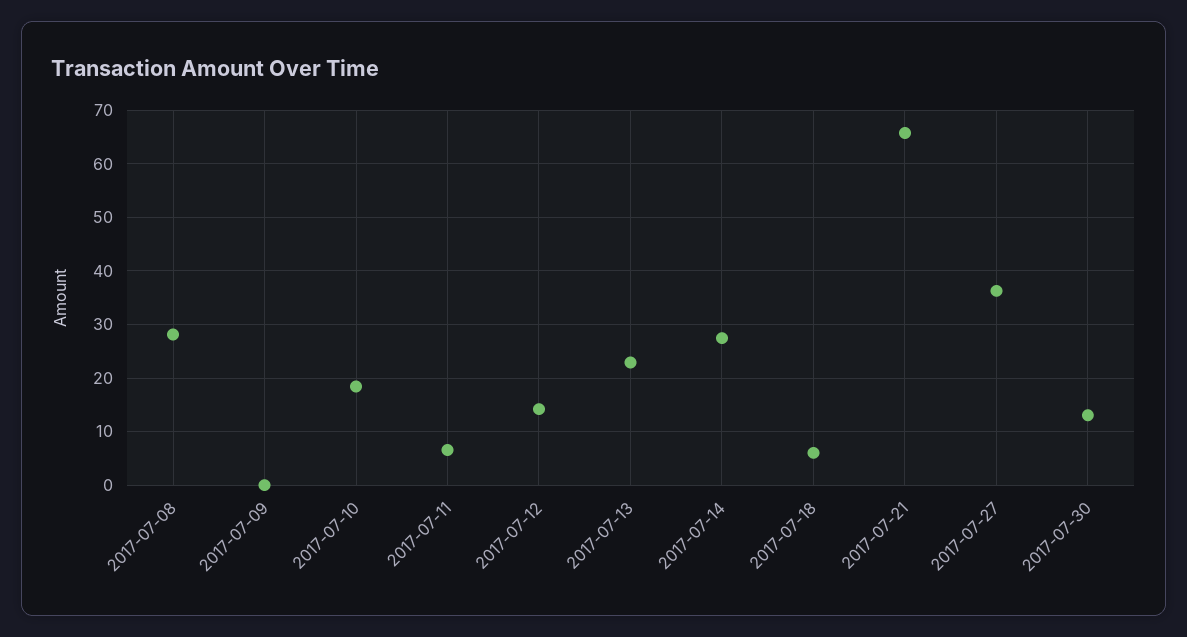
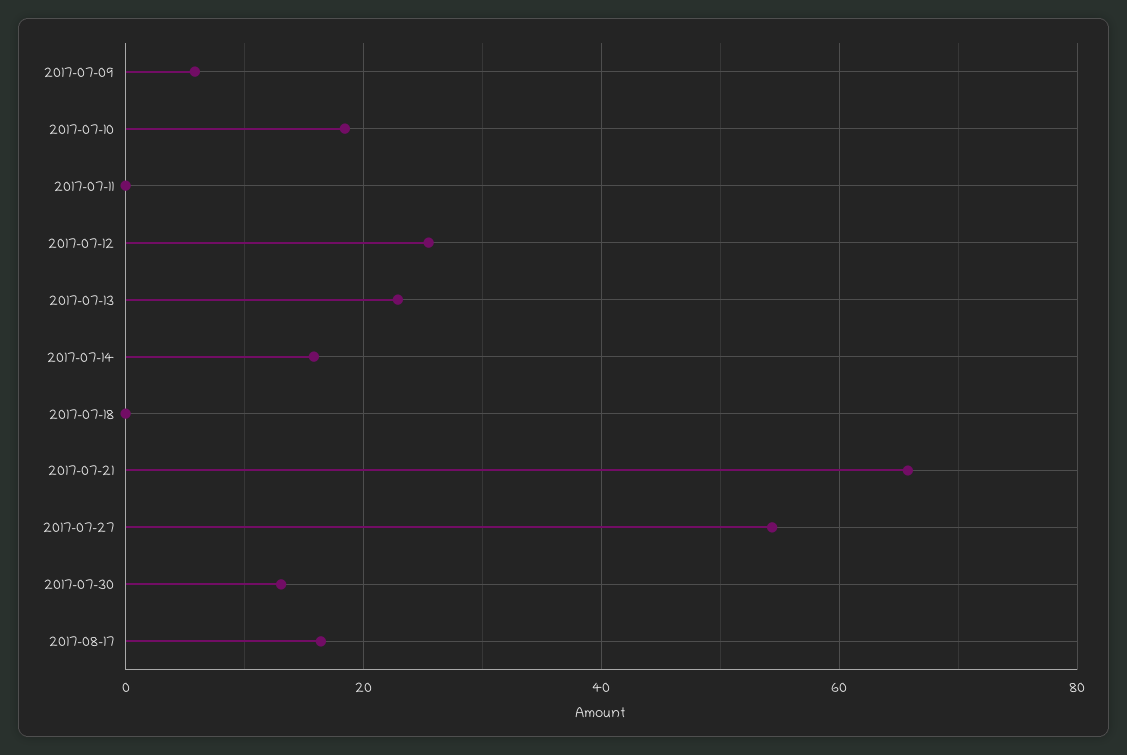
2017-07-08: 28 -> none
2017-07-09: 0 -> 6
2017-07-11: 6 -> 0
2017-07-12: 14 -> 26
2017-07-14: 28 -> 16
2017-07-18: 6 -> 0
2017-07-27: 36 -> 54
2017-08-17: none -> 16

